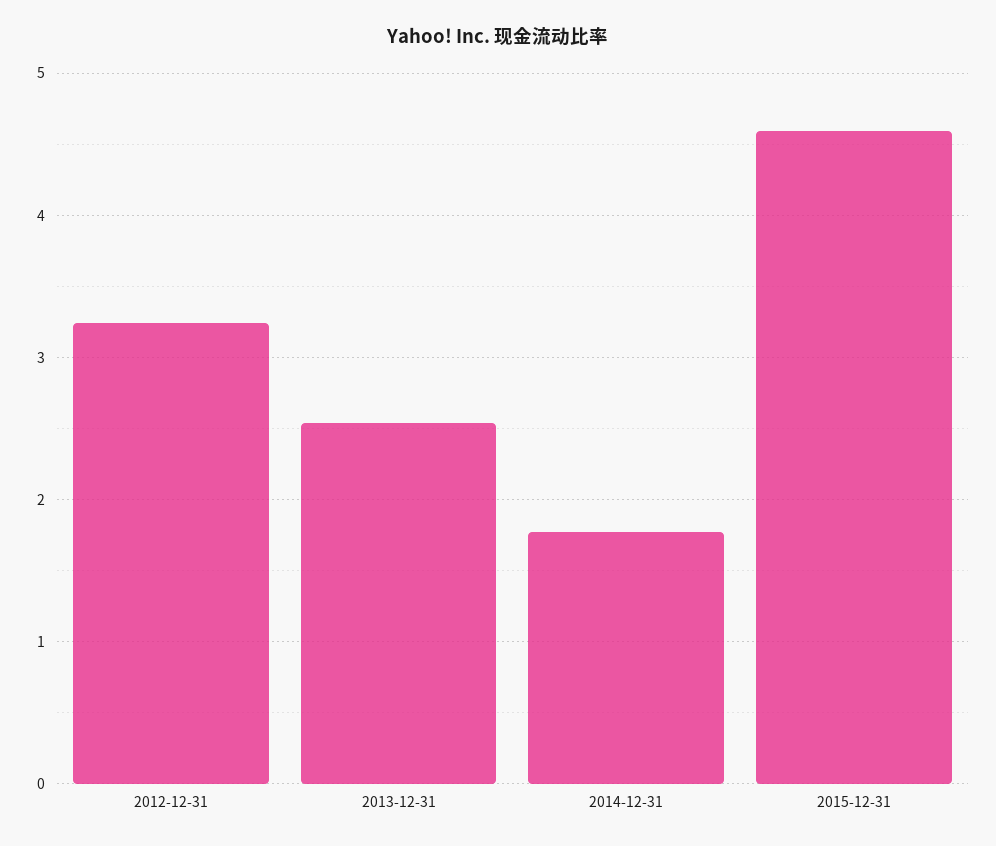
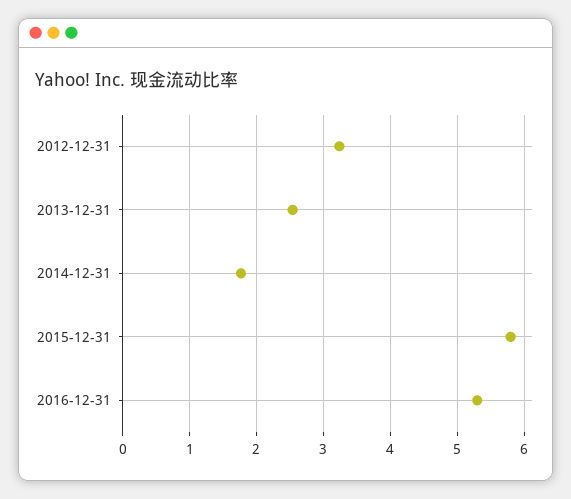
2015-12-31: 4.6 -> 5.8
2016-12-31: none -> 5.3

